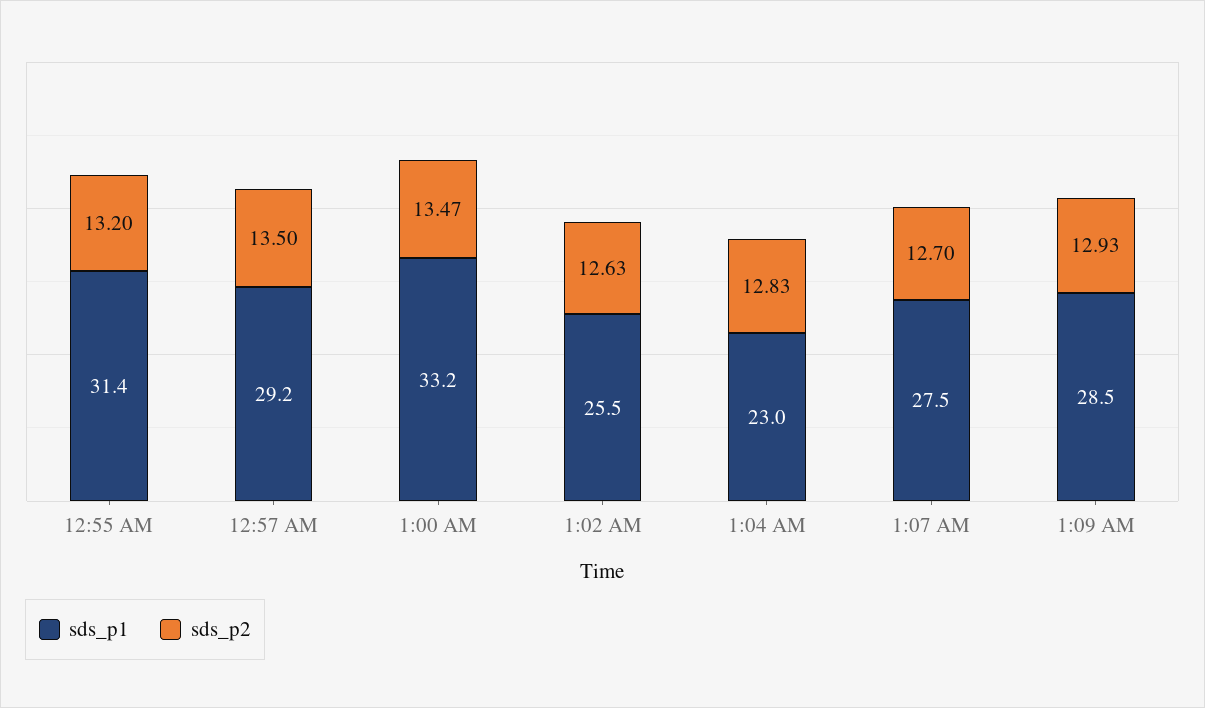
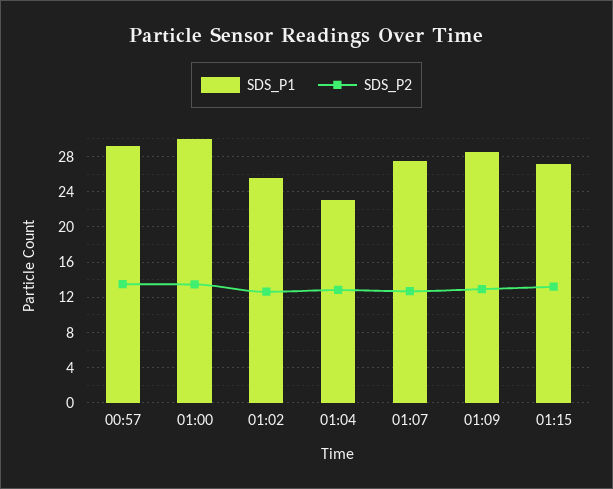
sds_p1, 12:55 AM: 31.4 -> none
sds_p2, 12:55 AM: 13.2 -> none
sds_p1, 1:00 AM: 33.2 -> 30
sds_p1, 01:15: none -> 27
sds_p2, 01:15: none -> 13

